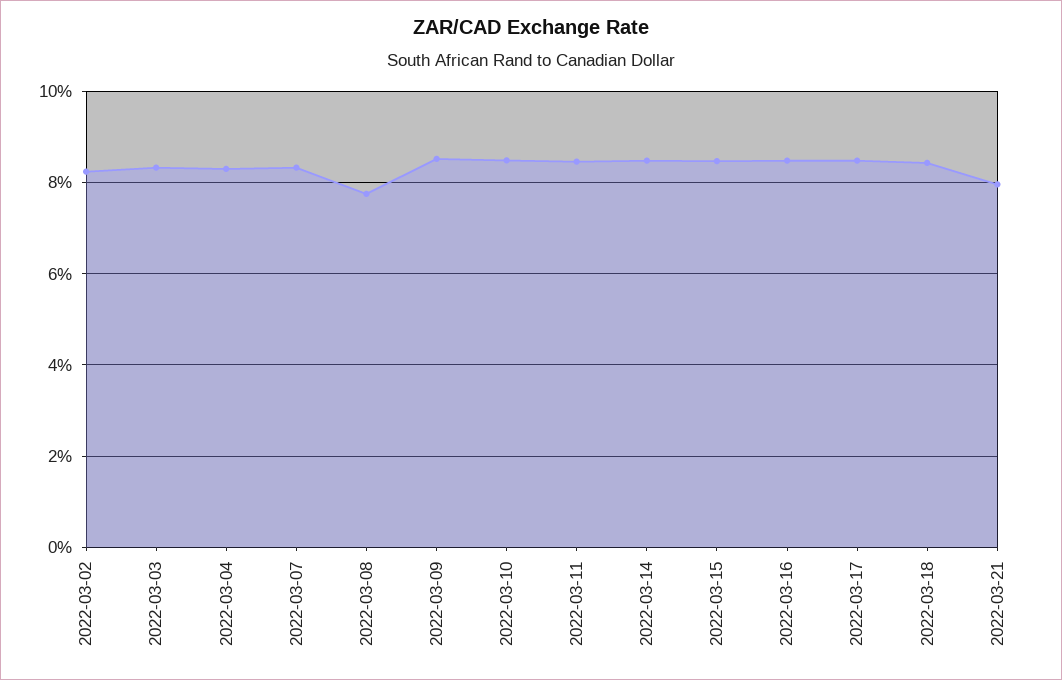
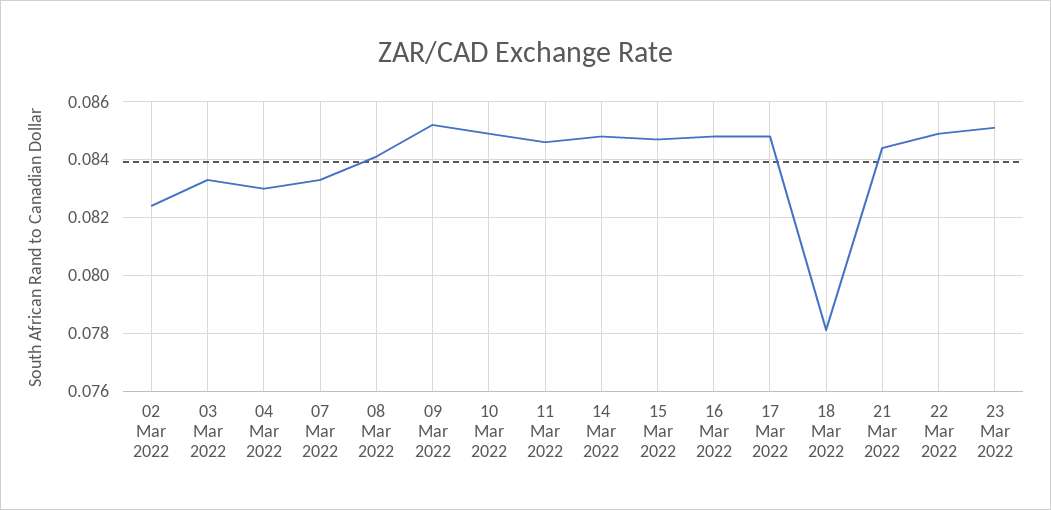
2022-03-08: 0.078 -> 0.084
2022-03-18: 0.084 -> 0.078
2022-03-21: 0.08 -> 0.0845
22 Mar 2022: none -> 0.085
23 Mar 2022: none -> 0.085

